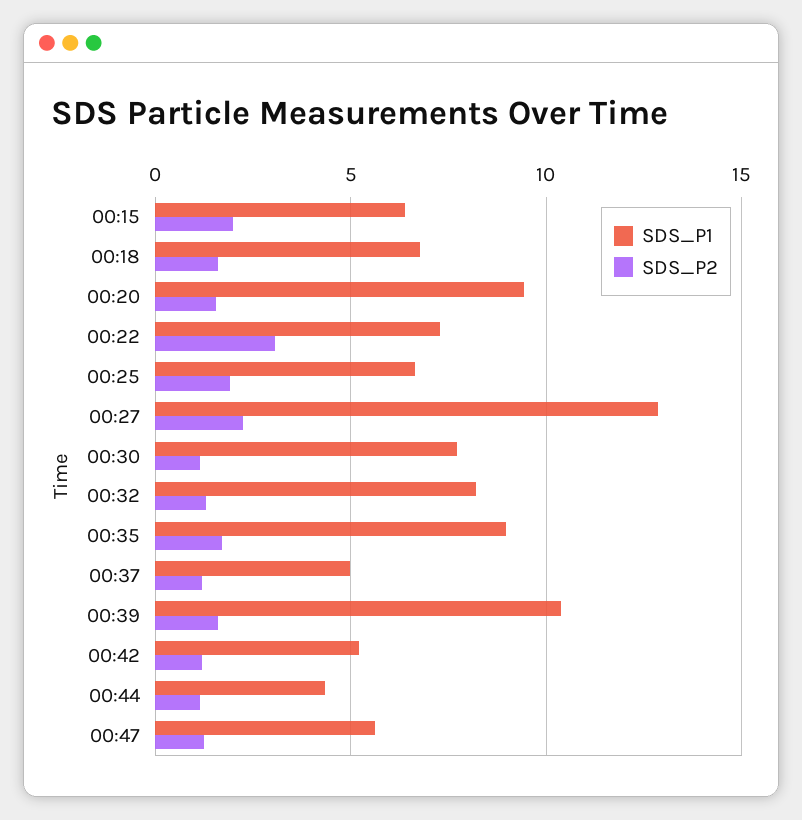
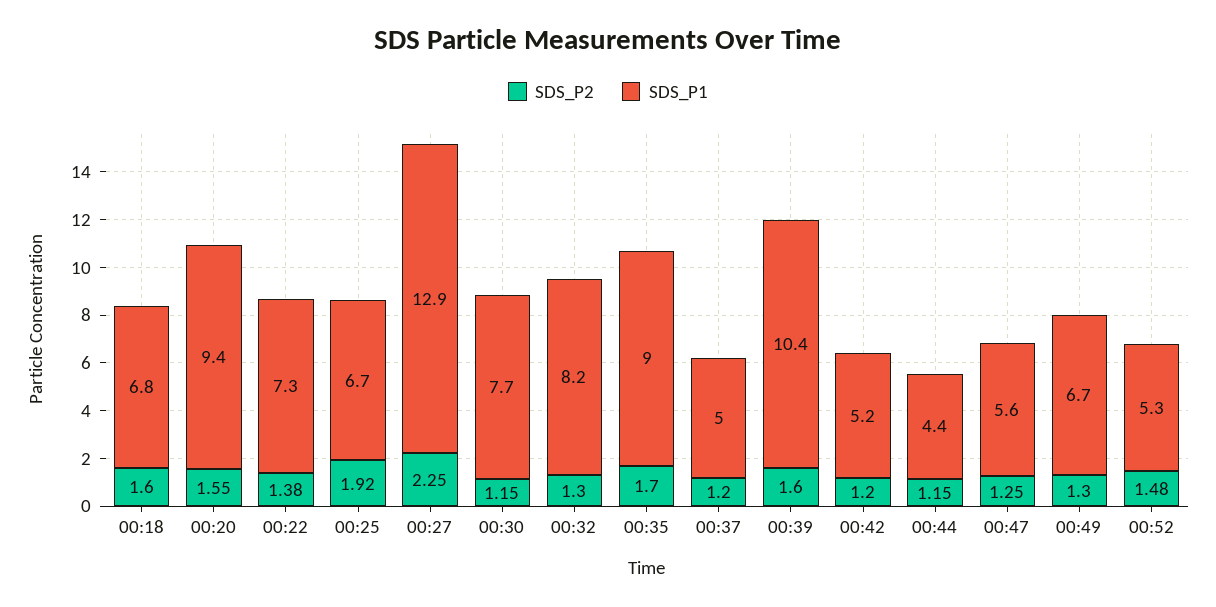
SDS_P1, 00:15: 6.5 -> none
SDS_P2, 00:15: 2 -> none
SDS_P2, 00:22: 3 -> 1.38
SDS_P2, 00:49: none -> 1.3
SDS_P1, 00:49: none -> 6.7
SDS_P2, 00:52: none -> 1.48
SDS_P1, 00:52: none -> 5.3

